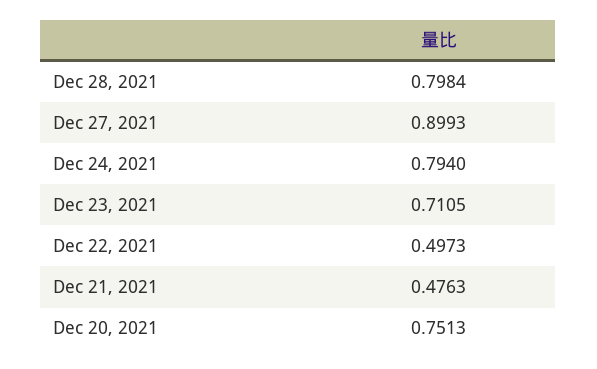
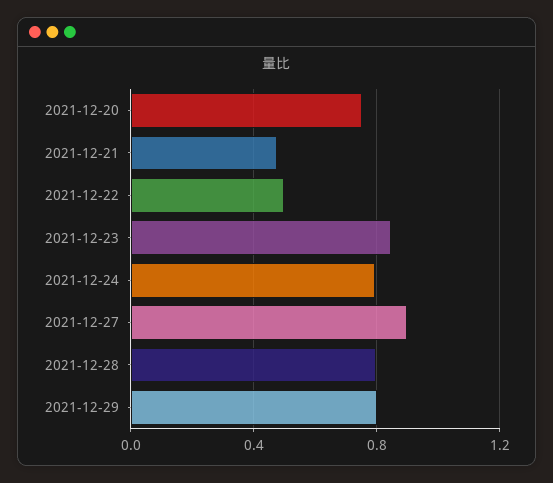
Dec 23, 2021: 0.7105 -> 0.85
2021-12-29: none -> 0.8

